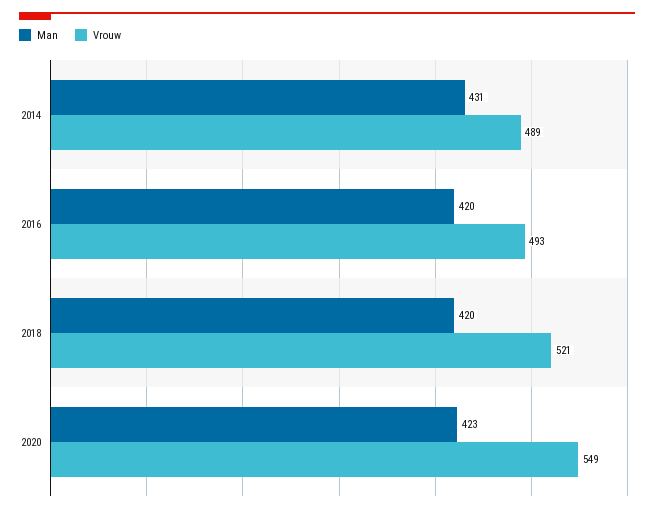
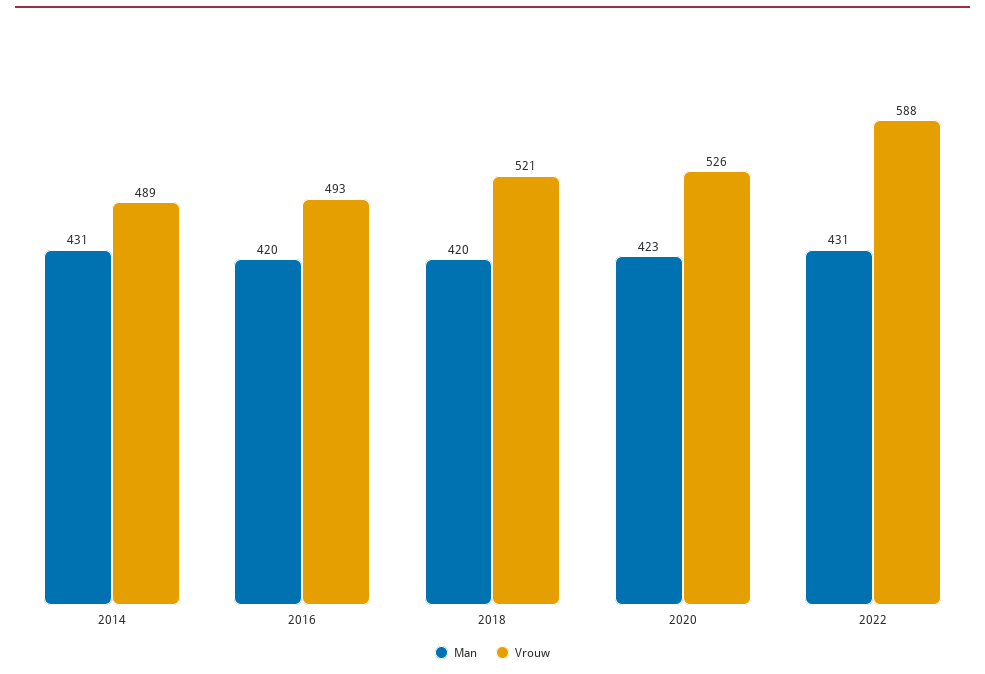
Vrouw, 2020: 549 -> 526
Man, 2022: none -> 431
Vrouw, 2022: none -> 588

